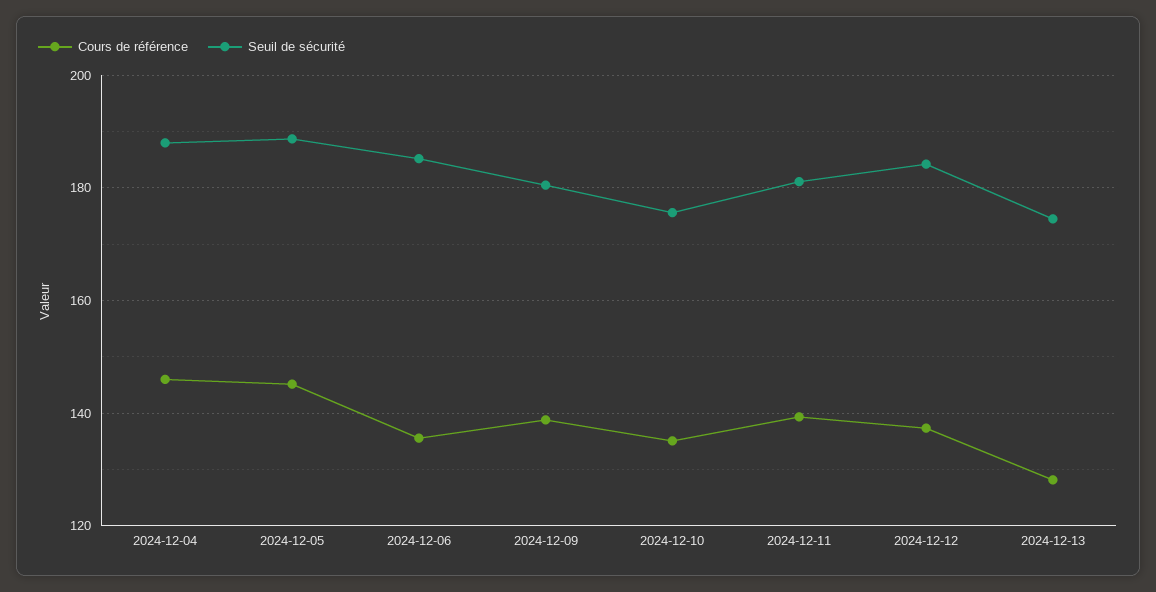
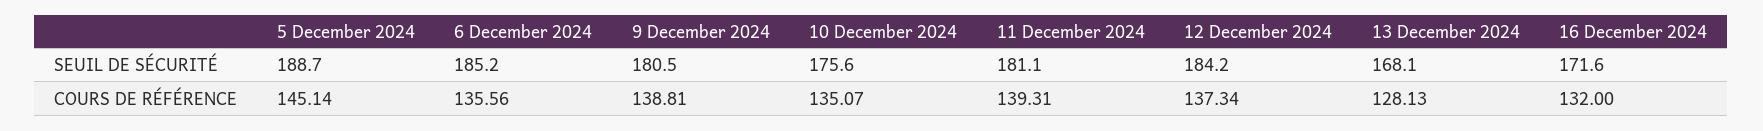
Cours de référence, 2024-12-04: 146 -> none
Seuil de sécurité, 2024-12-04: 188 -> none
Seuil de sécurité, 2024-12-13: 174 -> 168.1
Seuil de sécurité, 16 December 2024: none -> 171.6
Cours de référence, 16 December 2024: none -> 132

